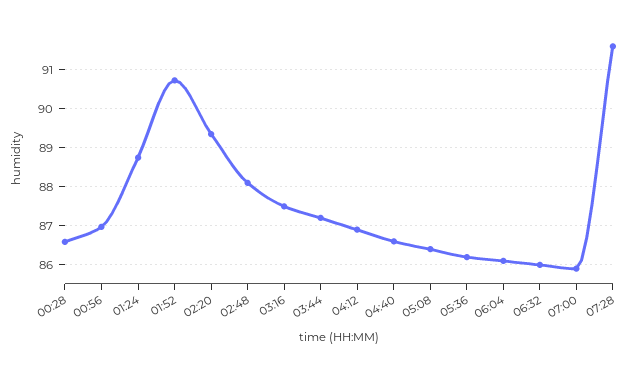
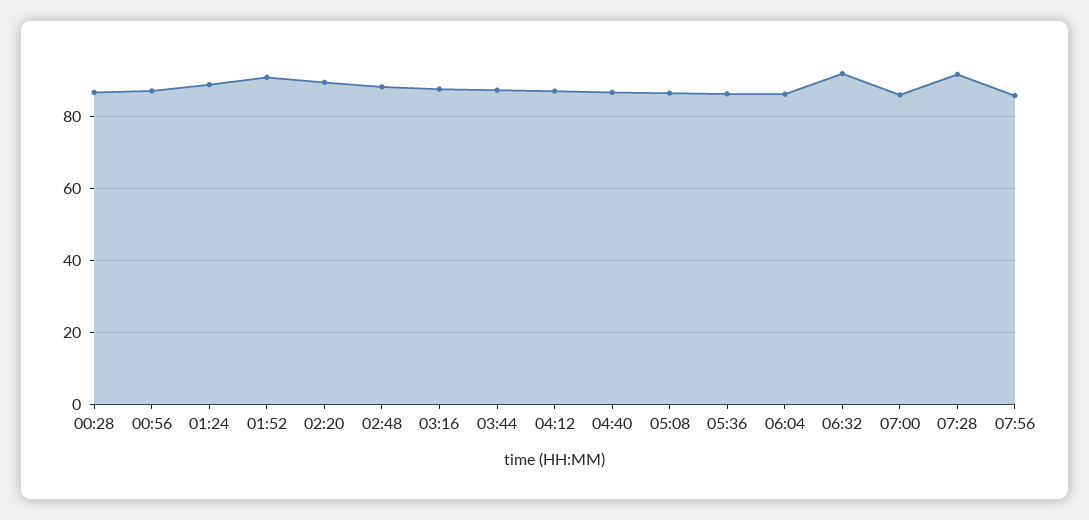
06:32: 86 -> 92
07:56: none -> 86

